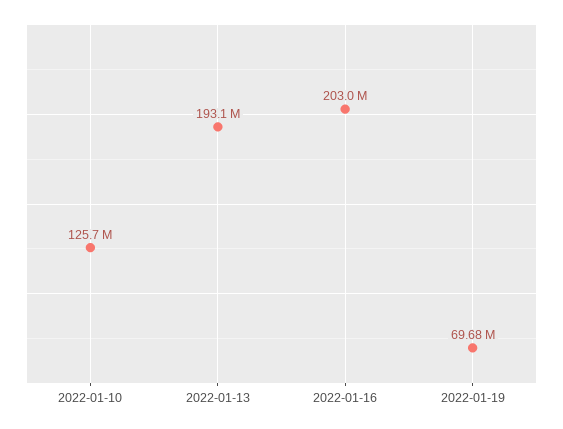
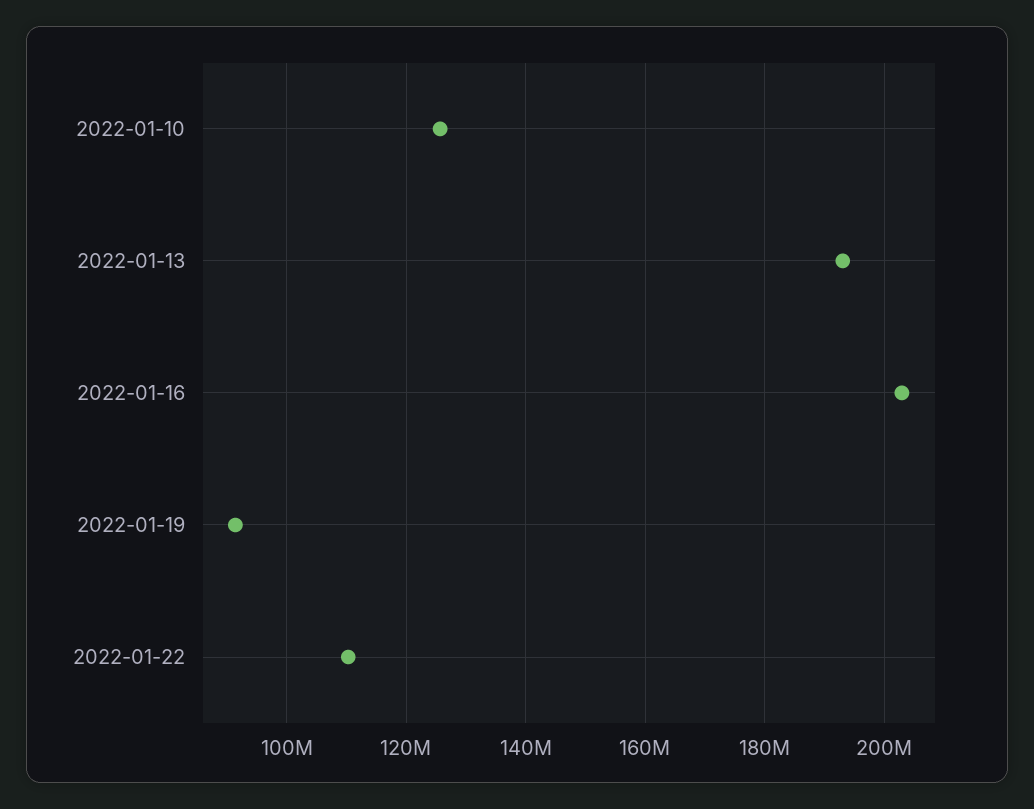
2022-01-19: 69680000 -> 92000000
2022-01-22: none -> 110000000

